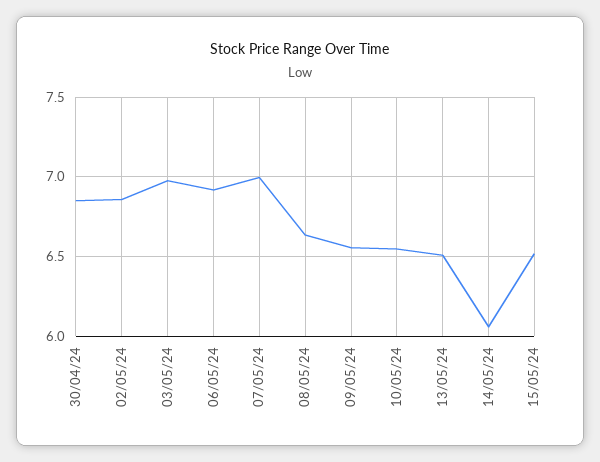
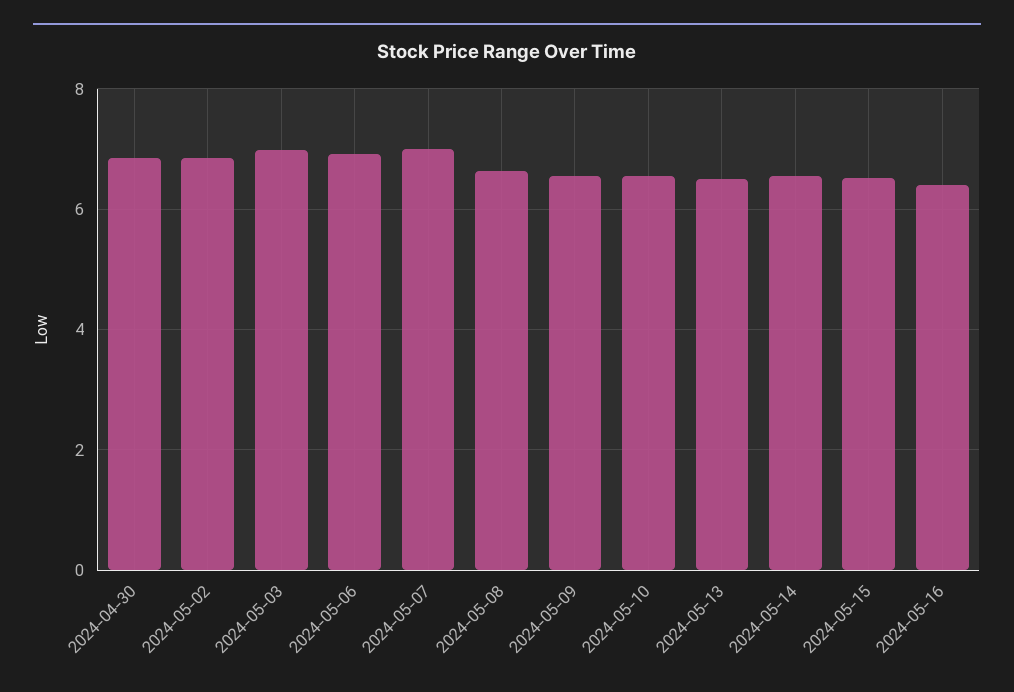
14/05/24: 6.05 -> 6.6
2024-05-16: none -> 6.4

